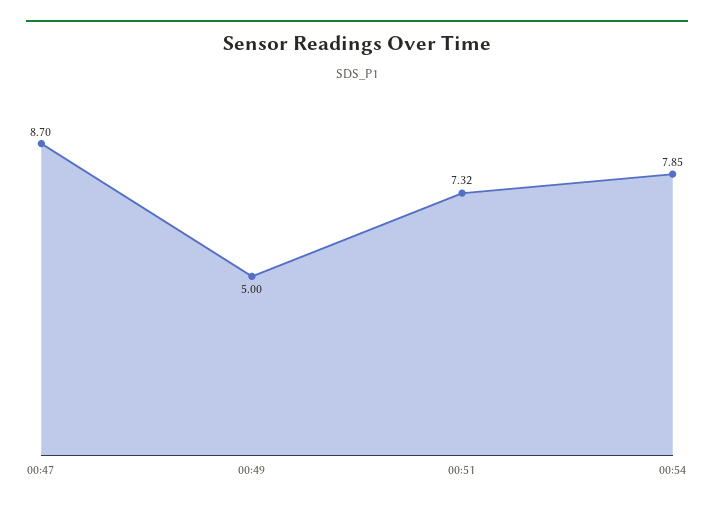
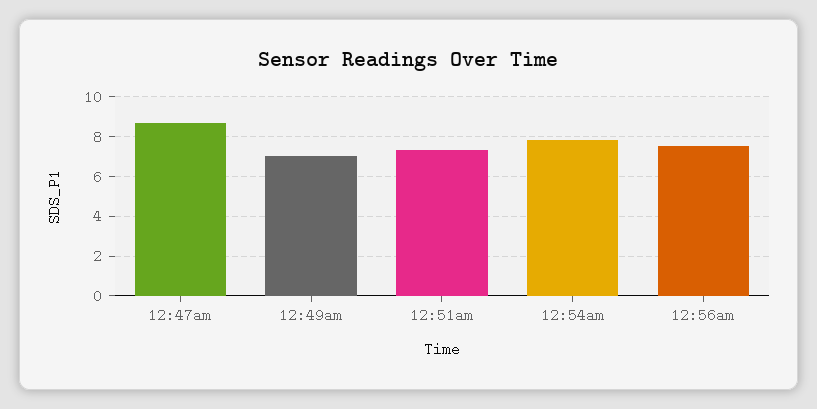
00:49: 5 -> 7
12:56am: none -> 7.5

